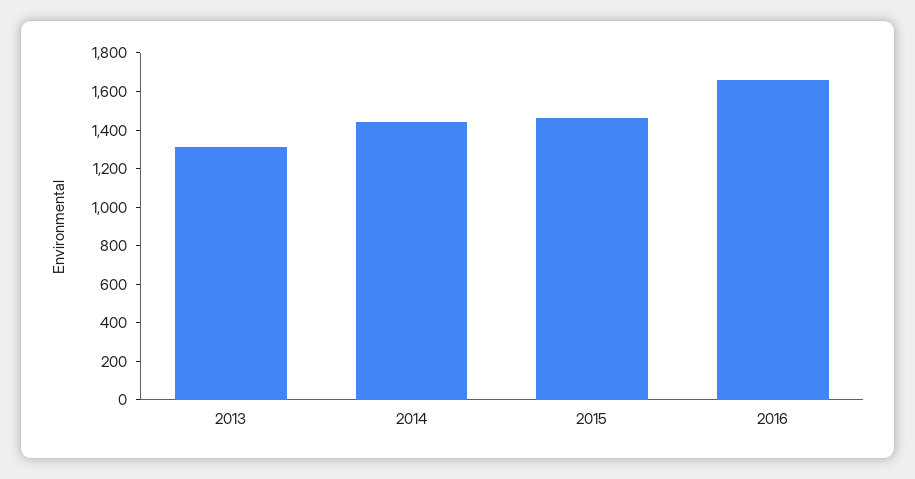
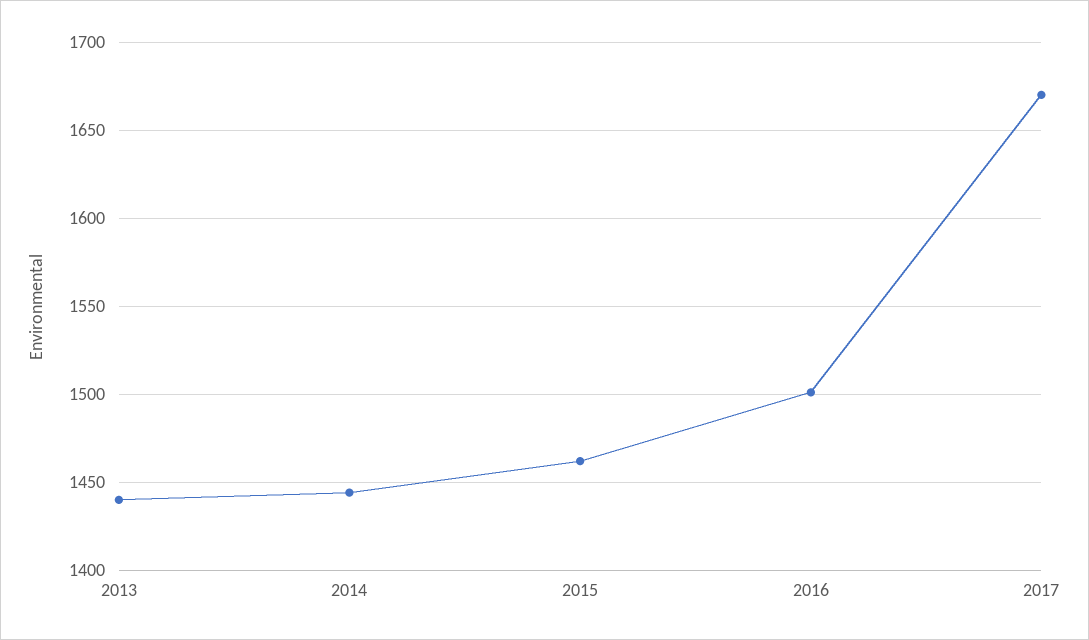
2013: 1300 -> 1440
2016: 1650 -> 1500
2017: none -> 1670

